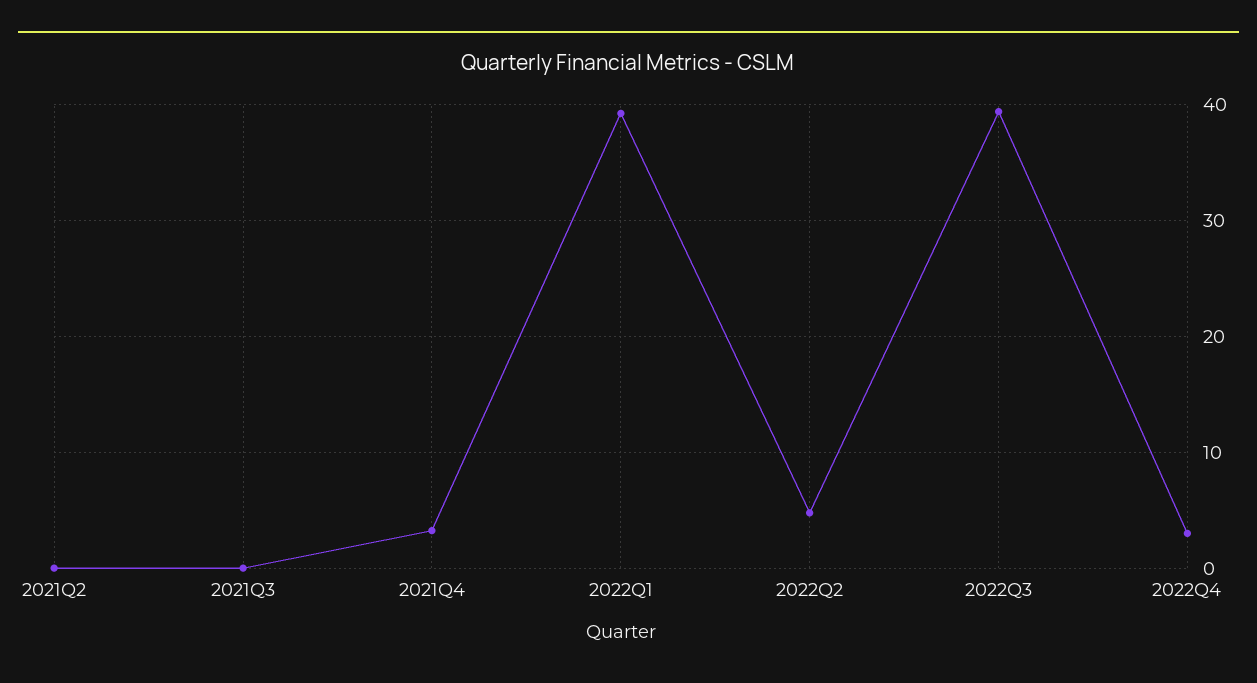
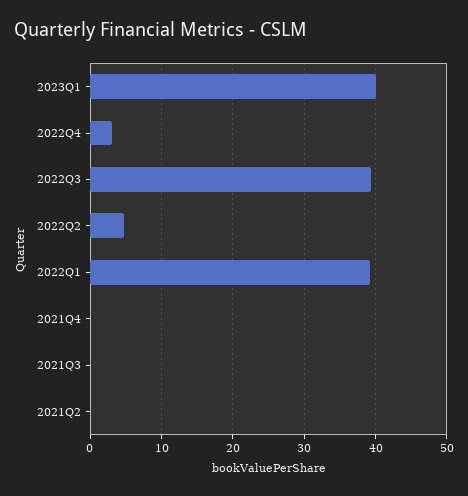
2021Q4: 3 -> 0
2023Q1: none -> 40

